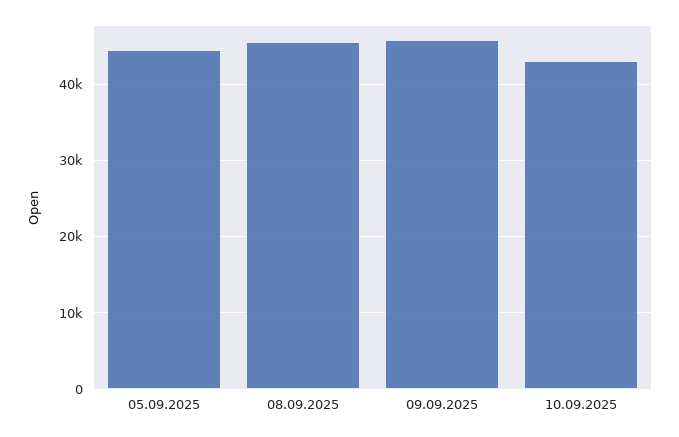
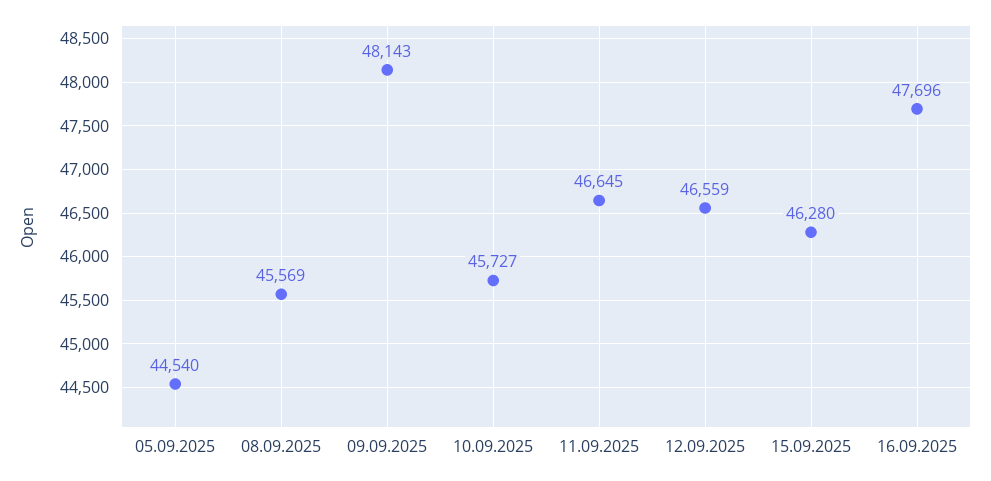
09.09.2025: 46000 -> 48143
10.09.2025: 43000 -> 45727
11.09.2025: none -> 46645
12.09.2025: none -> 46559
15.09.2025: none -> 46280
16.09.2025: none -> 47696

